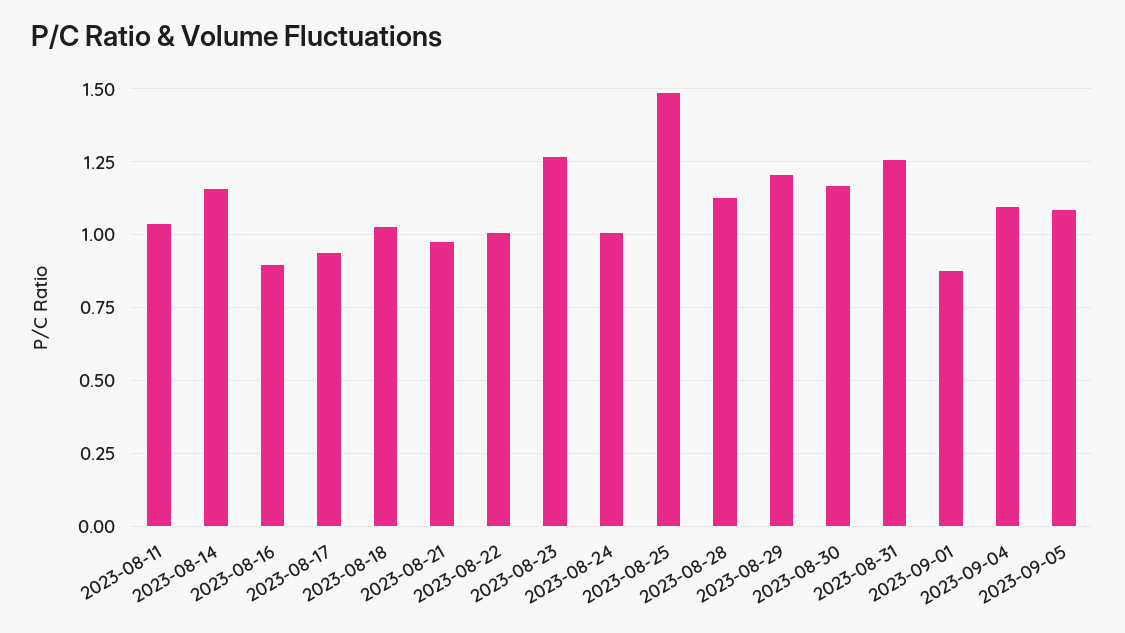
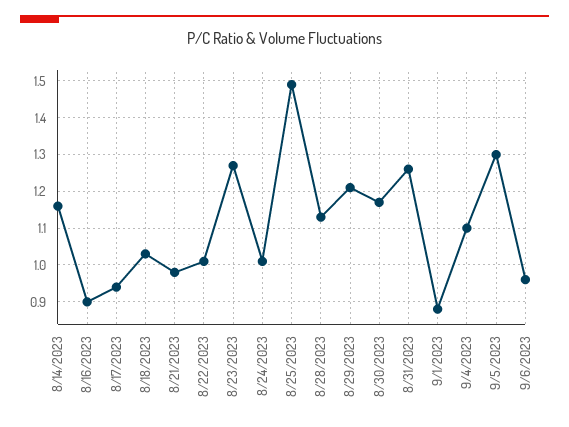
2023-08-11: 1.05 -> none
2023-09-05: 1.1 -> 1.3
9/6/2023: none -> 0.95

